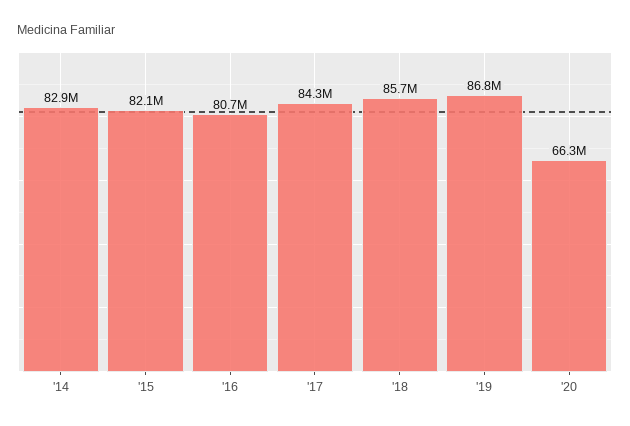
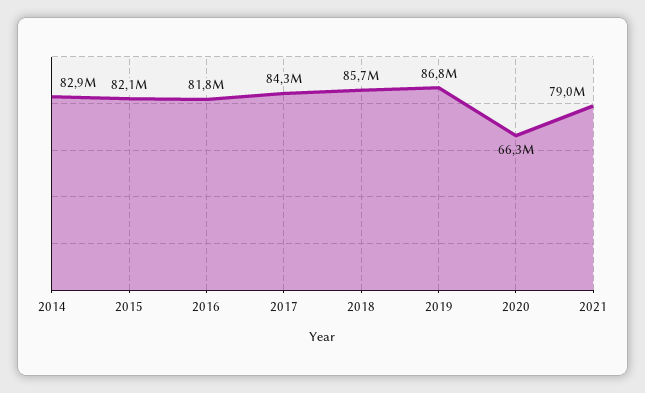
'16: 80700000 -> 81800000
2021: none -> 79000000

